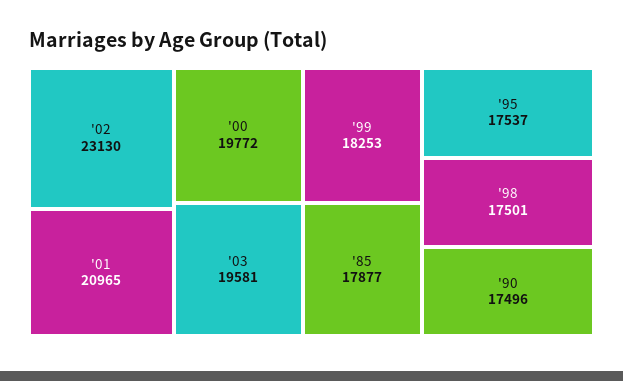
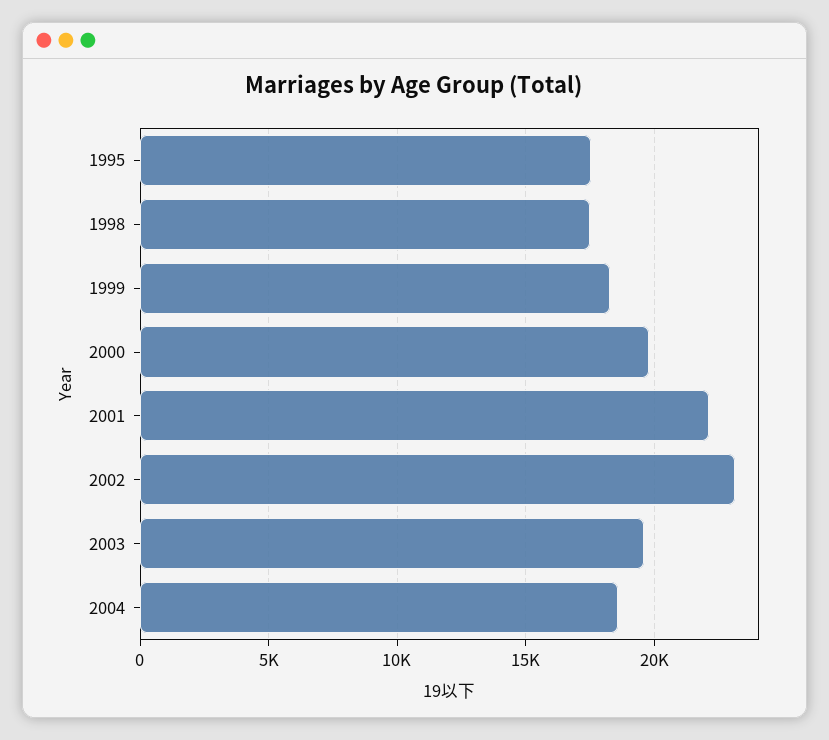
'01: 20965 -> 22000
'85: 17877 -> none
'90: 17496 -> none
2004: none -> 18500

